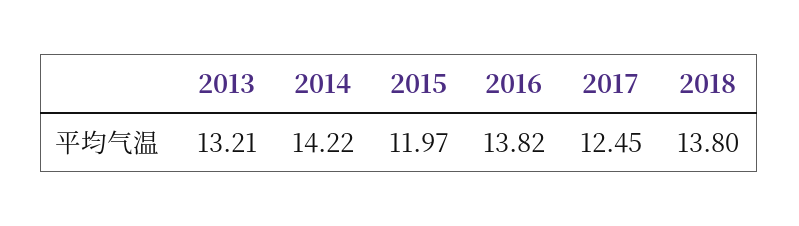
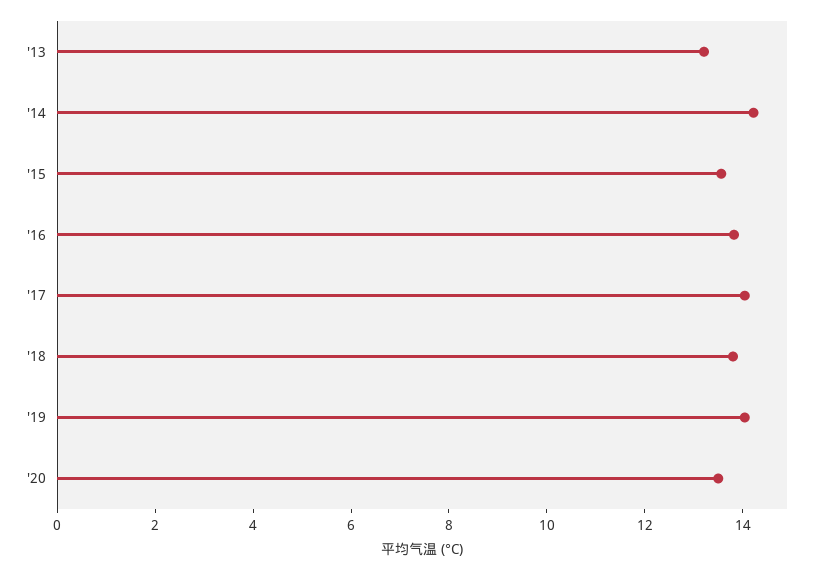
2015: 11.97 -> 13.5
2017: 12.45 -> 14
'19: none -> 14
'20: none -> 13.5

